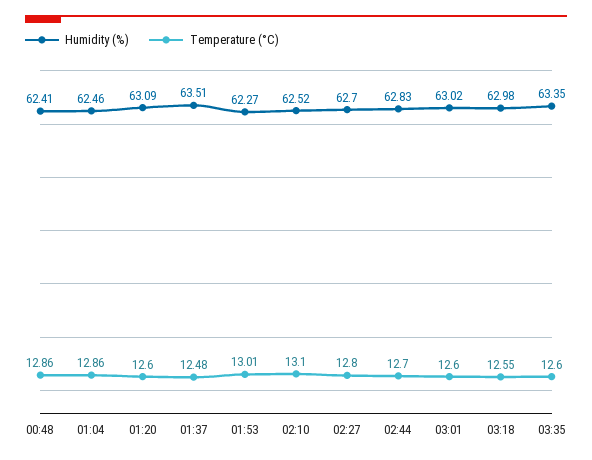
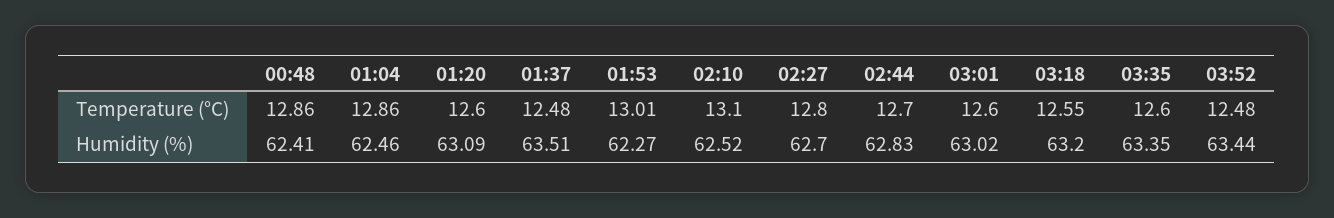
Humidity (%), 03:18: 62.98 -> 63.2
Temperature (°C), 03:52: none -> 12.48
Humidity (%), 03:52: none -> 63.44

